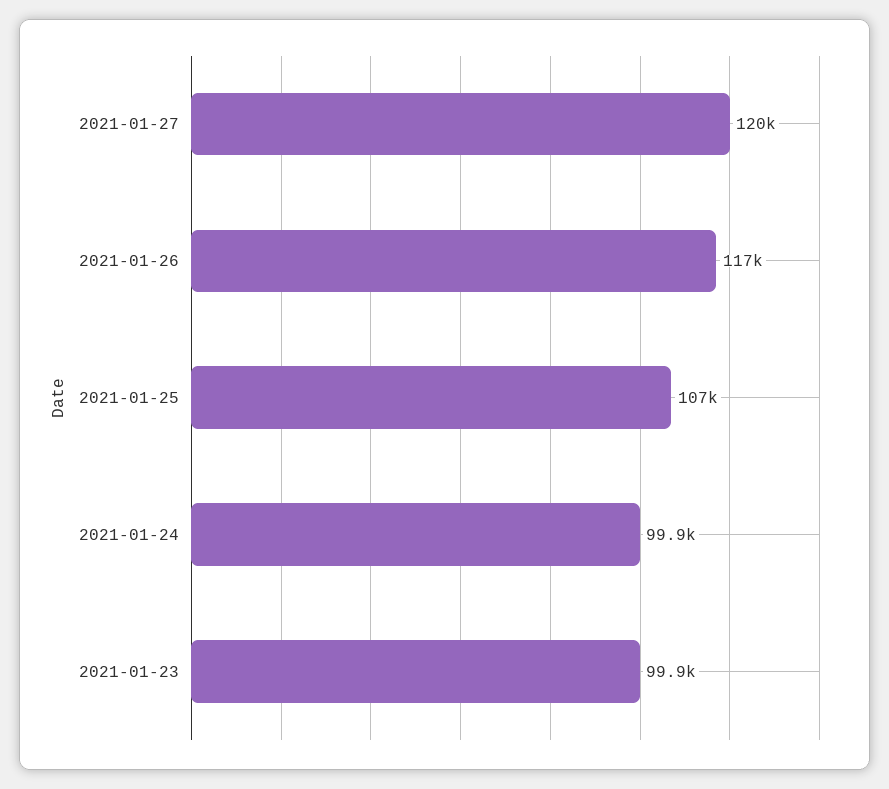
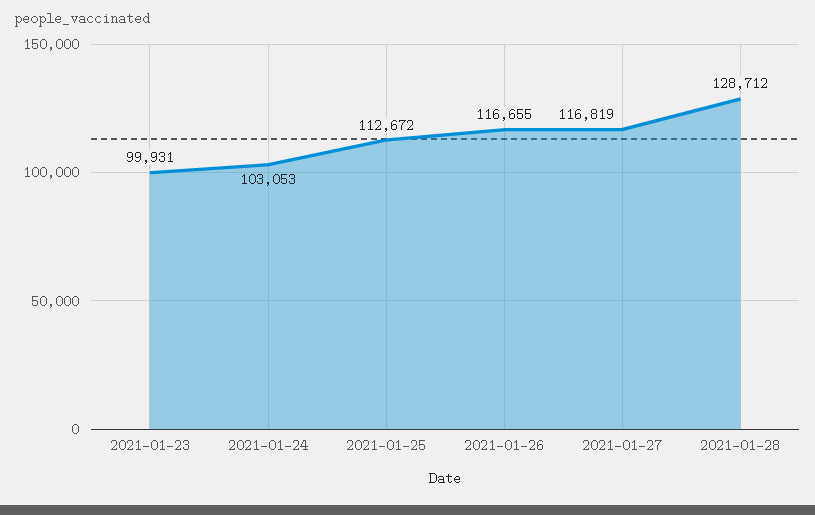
2021-01-27: 120000 -> 116819
2021-01-25: 107000 -> 112672
2021-01-24: 99900 -> 103053
2021-01-28: none -> 128712

